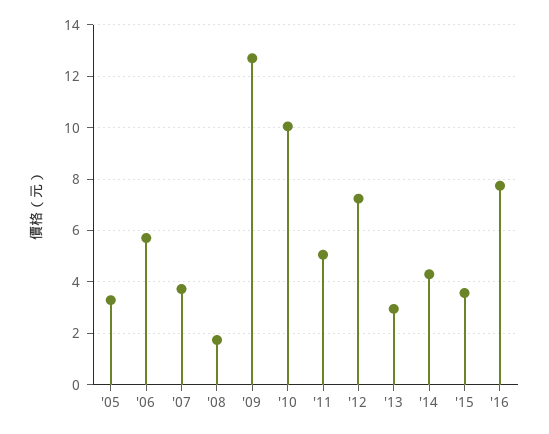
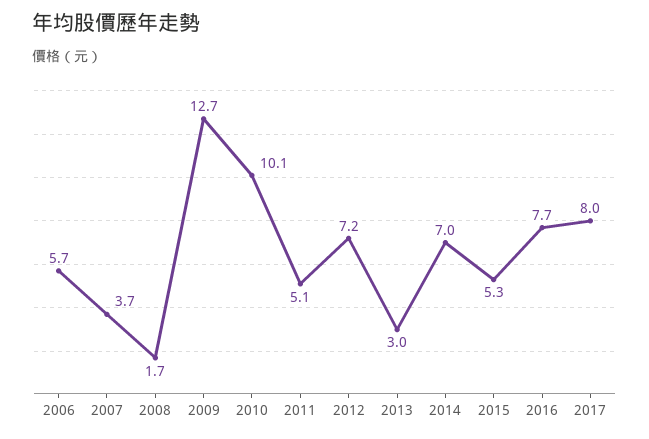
'05: 3.25 -> none
'14: 4.25 -> 7
'15: 3.5 -> 5.3
2017: none -> 8

